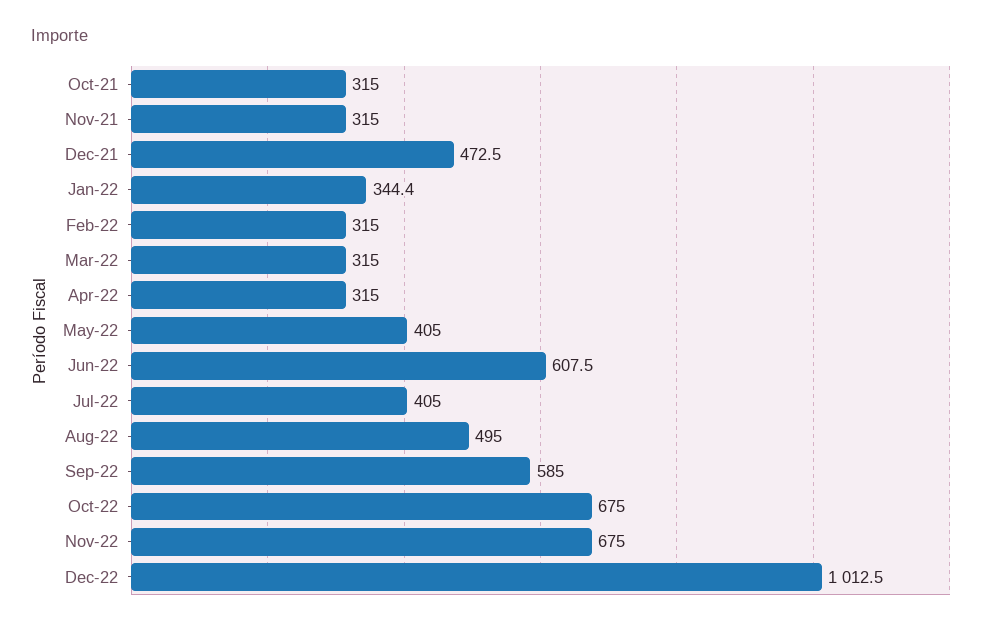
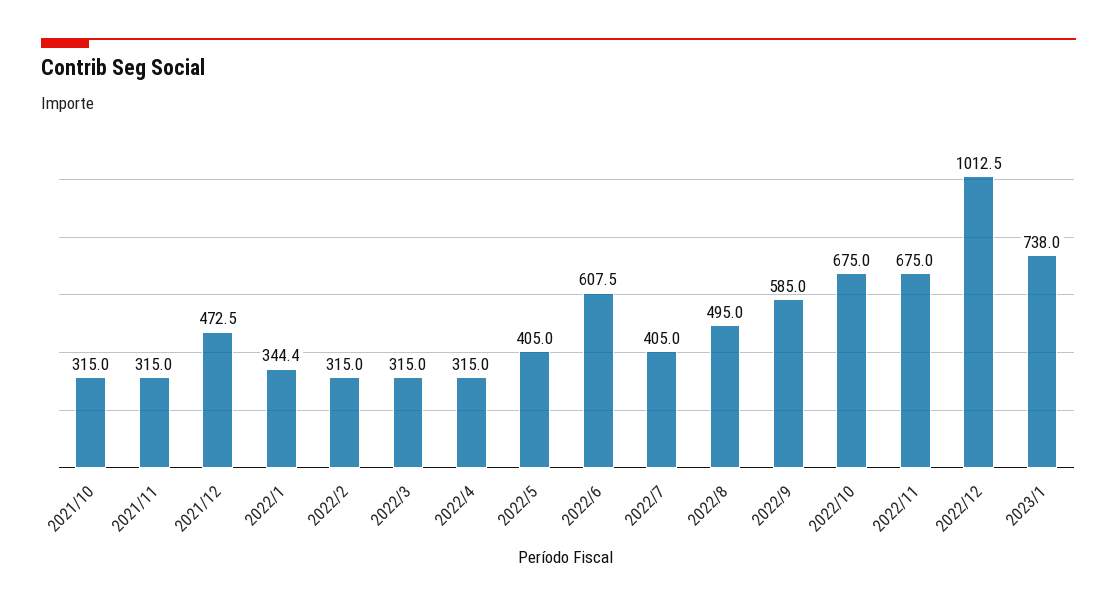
2023/1: none -> 738

